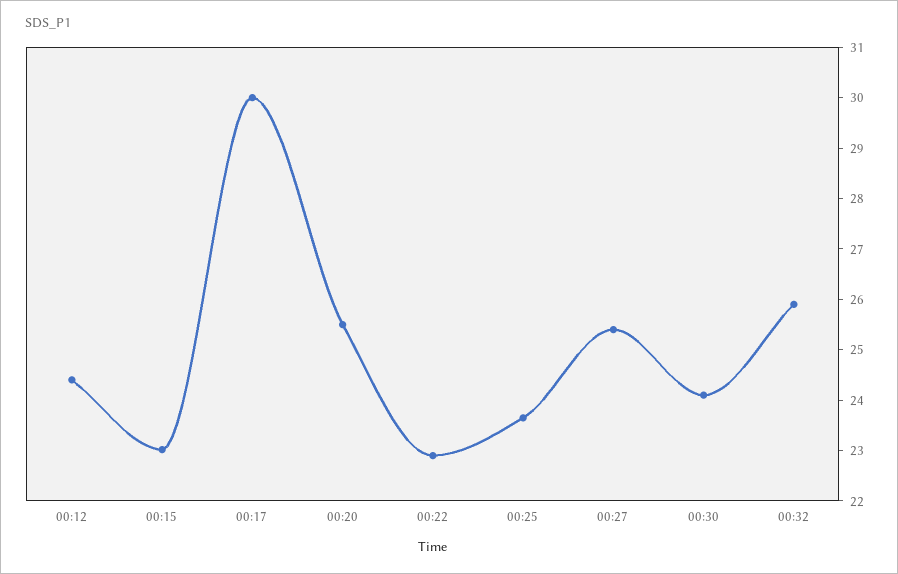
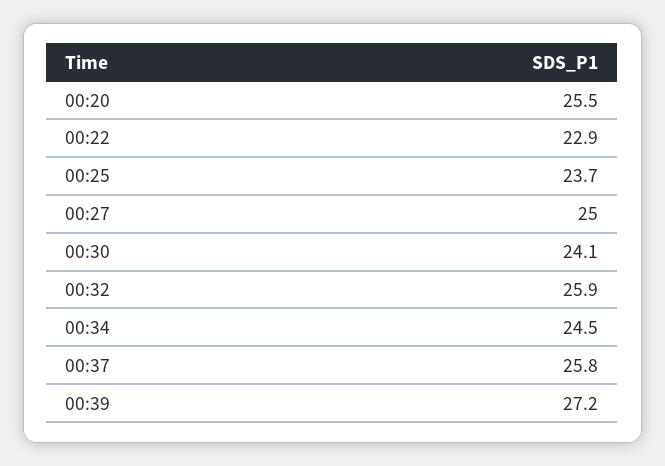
00:12: 24.4 -> none
00:15: 23 -> none
00:17: 30 -> none
00:27: 25.4 -> 25
00:34: none -> 24.5
00:37: none -> 25.8
00:39: none -> 27.2

